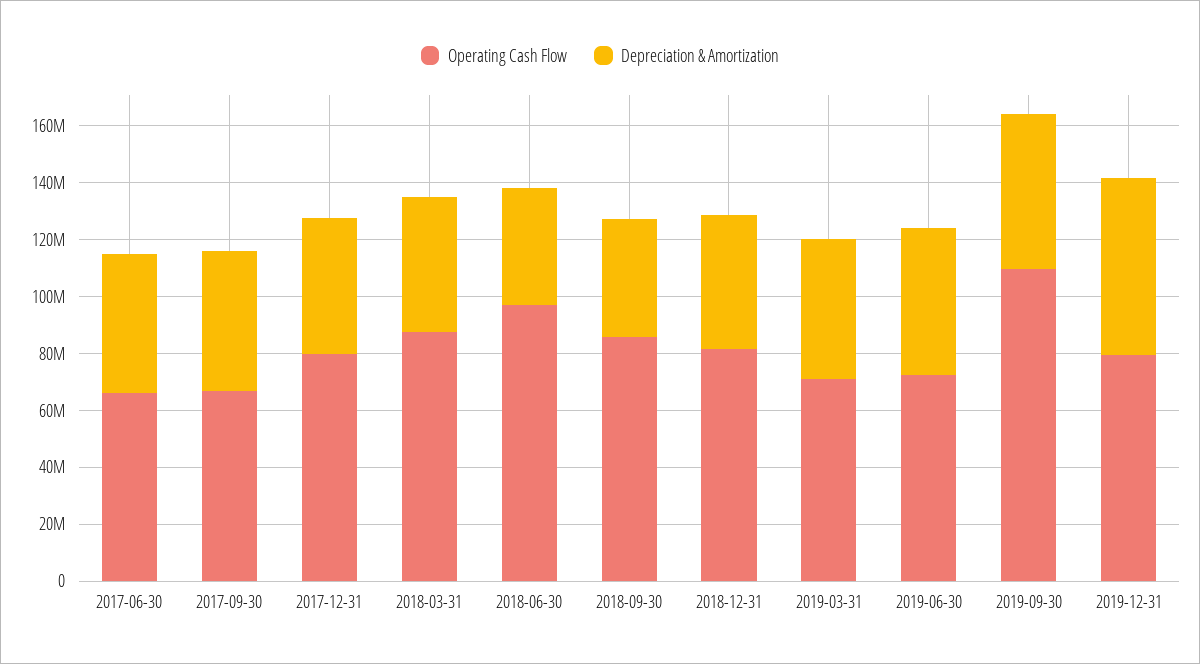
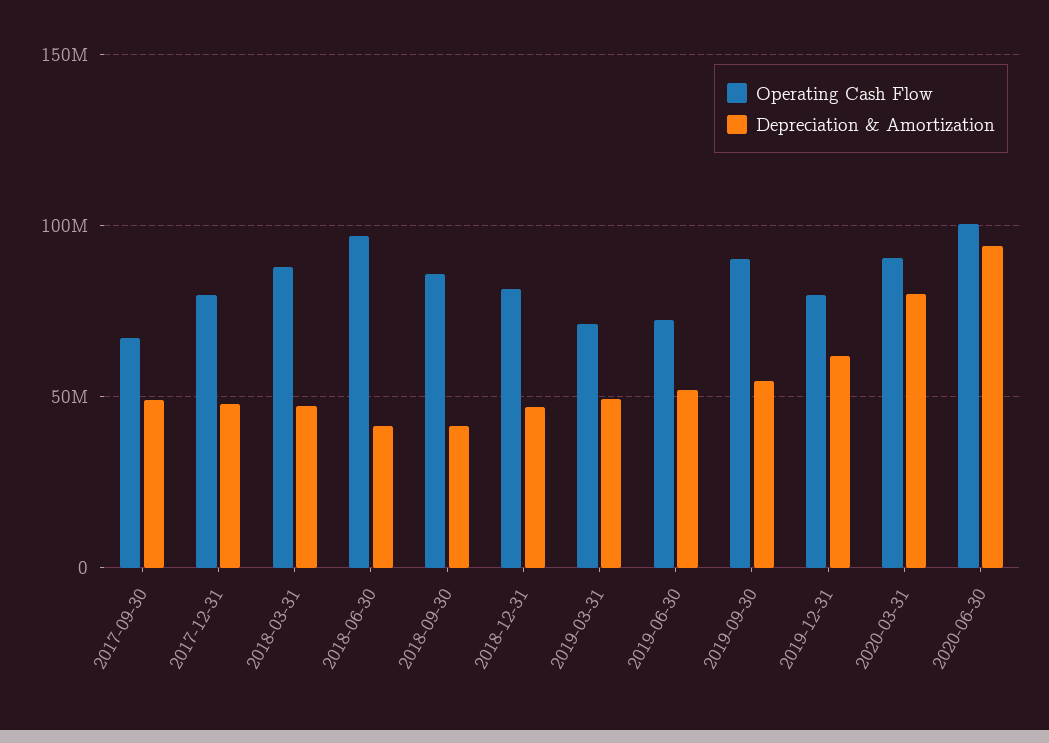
Operating Cash Flow, 2017-06-30: 65000000 -> none
Depreciation & Amortization, 2017-06-30: 50000000 -> none
Operating Cash Flow, 2019-09-30: 110000000 -> 90000000
Operating Cash Flow, 2020-03-31: none -> 90000000
Depreciation & Amortization, 2020-03-31: none -> 80000000
Operating Cash Flow, 2020-06-30: none -> 100000000
Depreciation & Amortization, 2020-06-30: none -> 95000000

